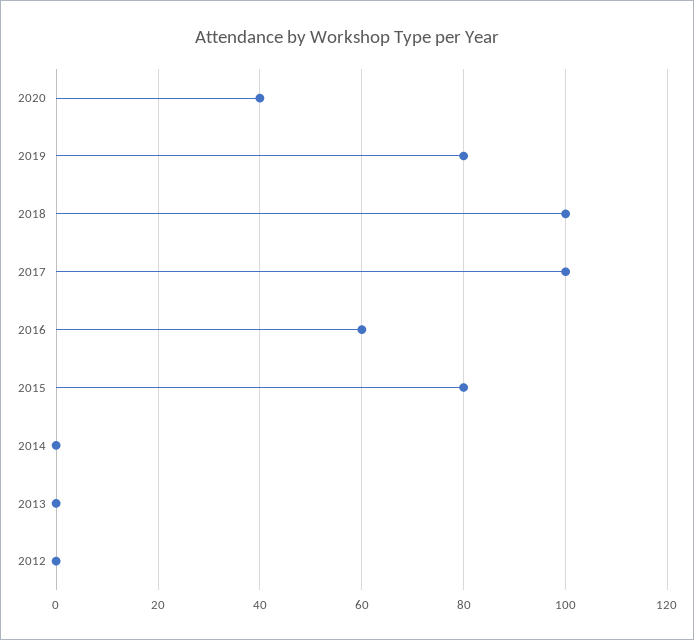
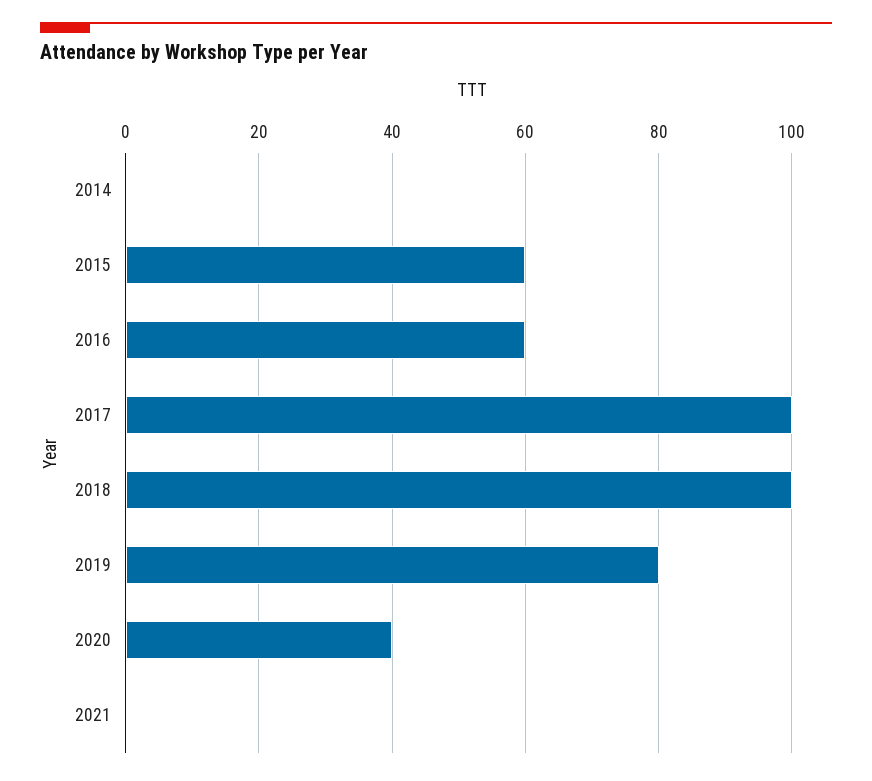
2015: 80 -> 60
2013: 0 -> none
2012: 0 -> none
2021: none -> 0

